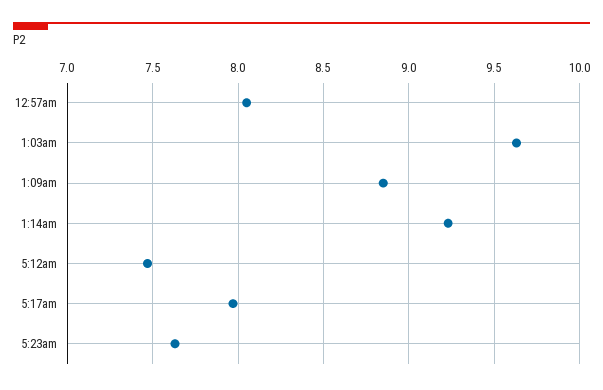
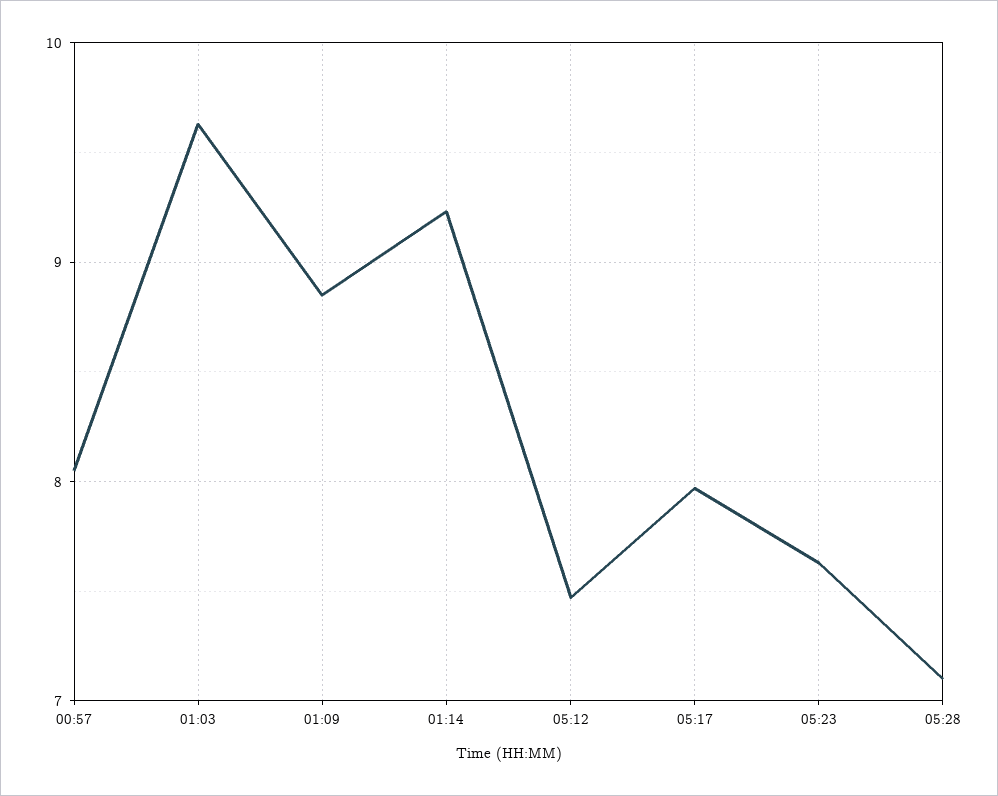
05:28: none -> 7.1

